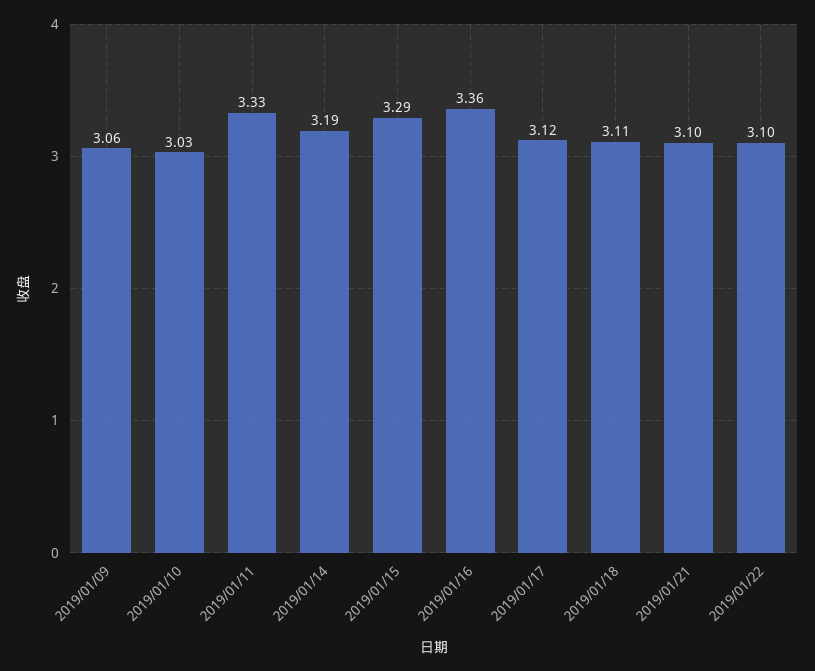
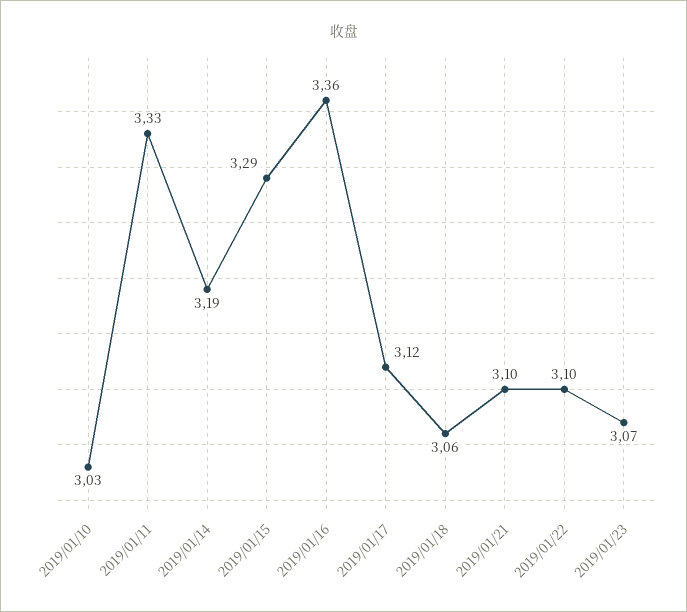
2019/01/09: 3.06 -> none
2019/01/18: 3.11 -> 3.06
2019/01/23: none -> 3.07

